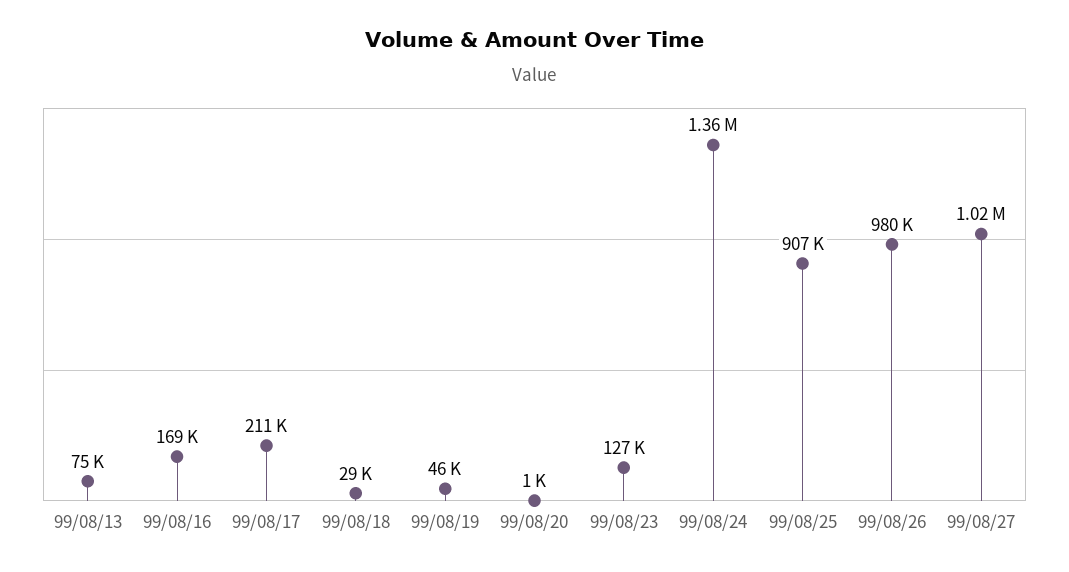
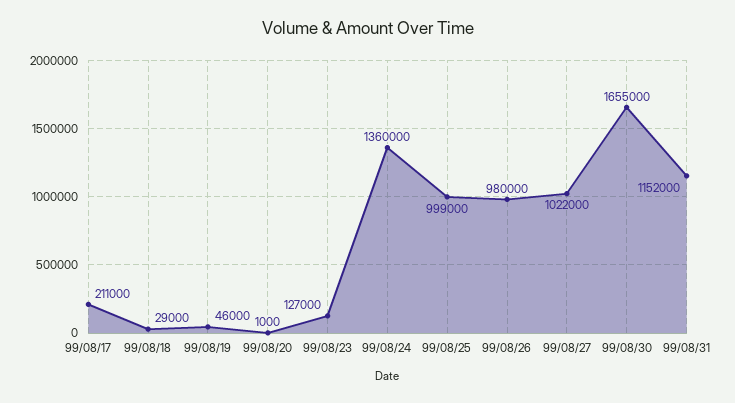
99/08/13: 75000 -> none
99/08/16: 169000 -> none
99/08/25: 907000 -> 999000
99/08/30: none -> 1655000
99/08/31: none -> 1152000

